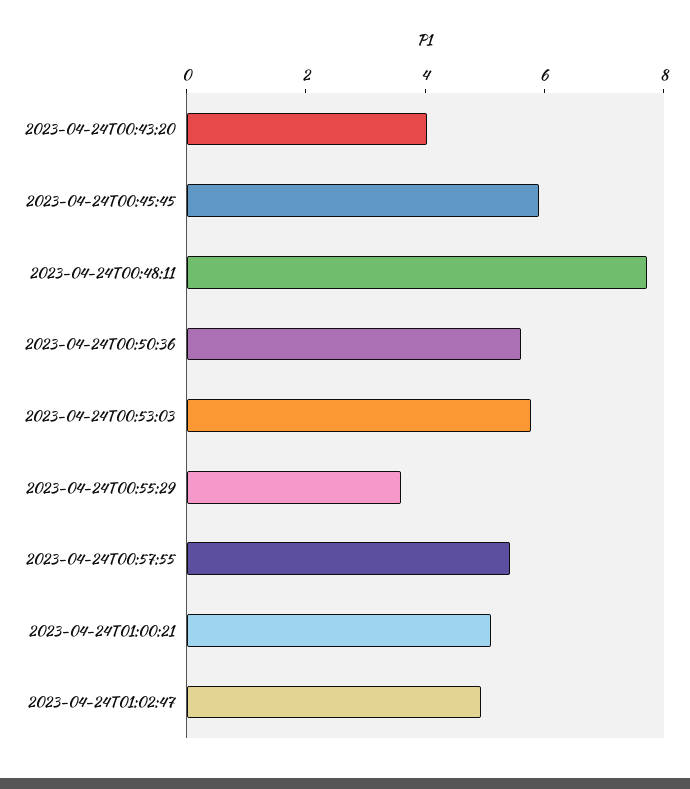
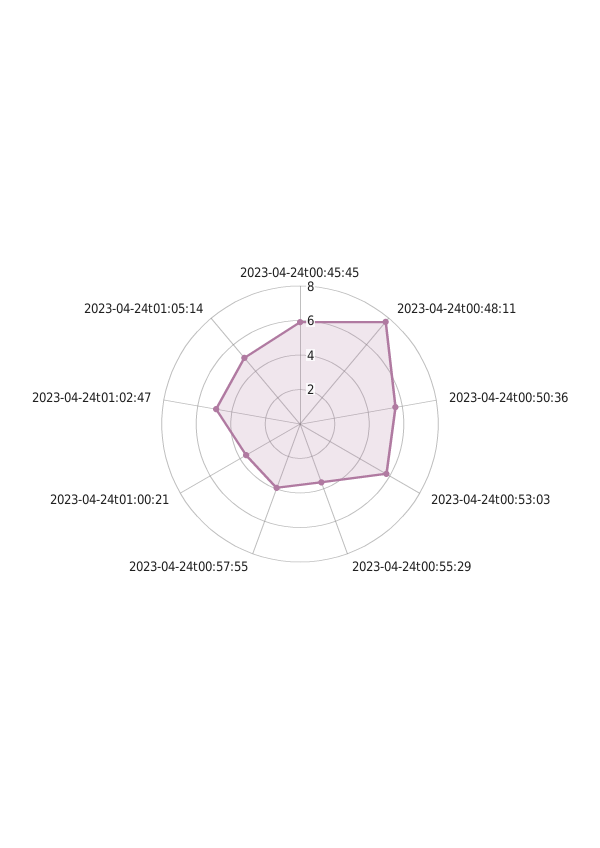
2023-04-24T00:43:20: 4 -> none
2023-04-24T00:57:55: 5.5 -> 4
2023-04-24T01:00:21: 5 -> 3.5
2023-04-24t01:05:14: none -> 5

